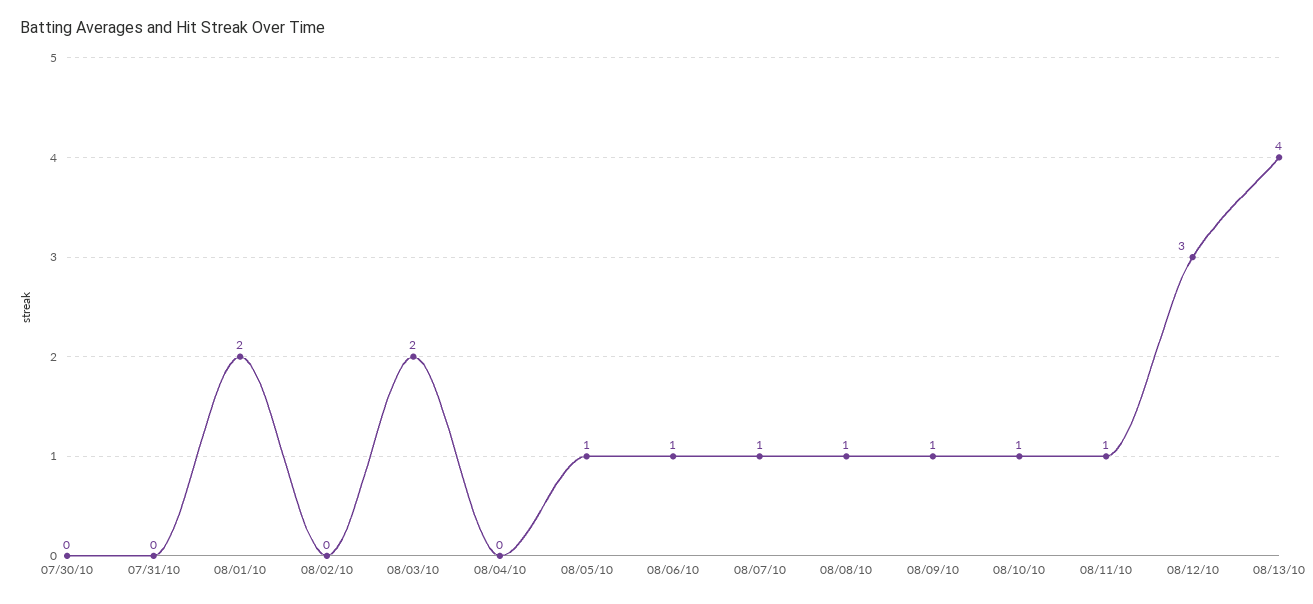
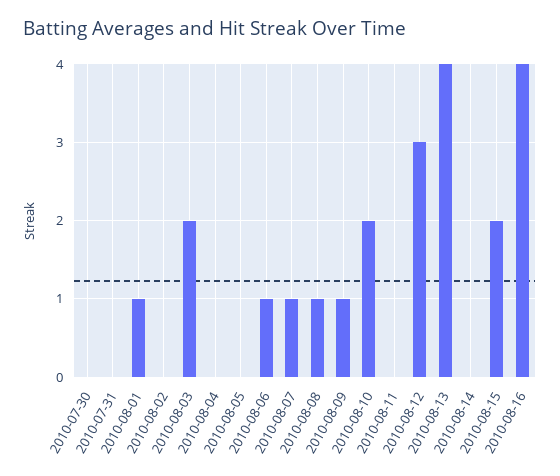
08/01/10: 2 -> 1
08/05/10: 1 -> 0
08/10/10: 1 -> 2
08/11/10: 1 -> 0
2010-08-14: none -> 0
2010-08-15: none -> 2
2010-08-16: none -> 4

